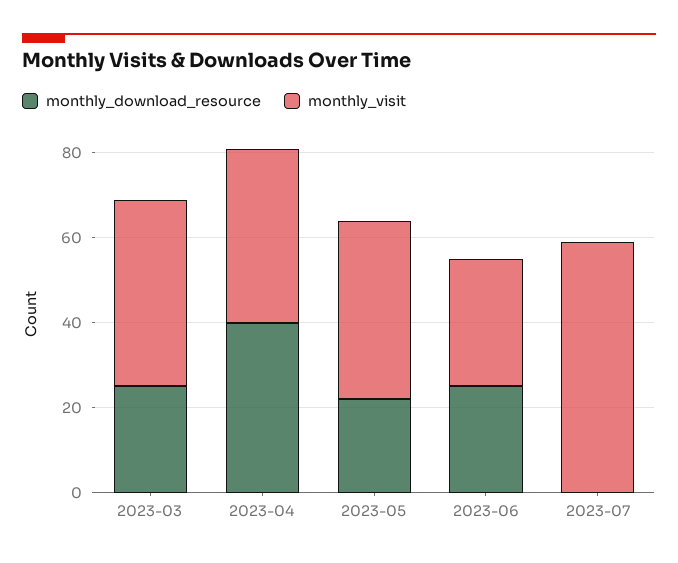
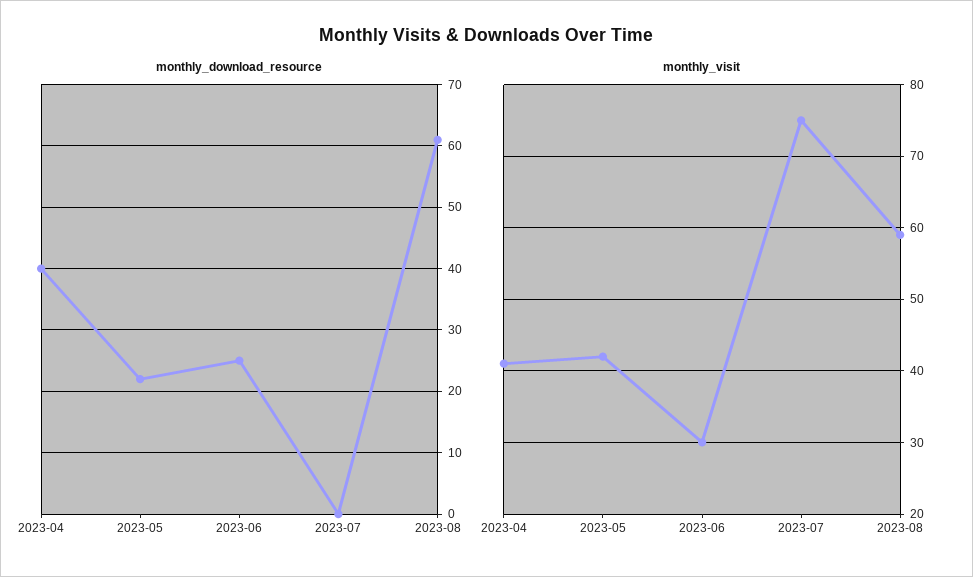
monthly_download_resource, 2023-03: 25 -> none
monthly_visit, 2023-03: 45 -> none
monthly_visit, 2023-07: 60 -> 75
monthly_download_resource, 2023-08: none -> 61
monthly_visit, 2023-08: none -> 59

